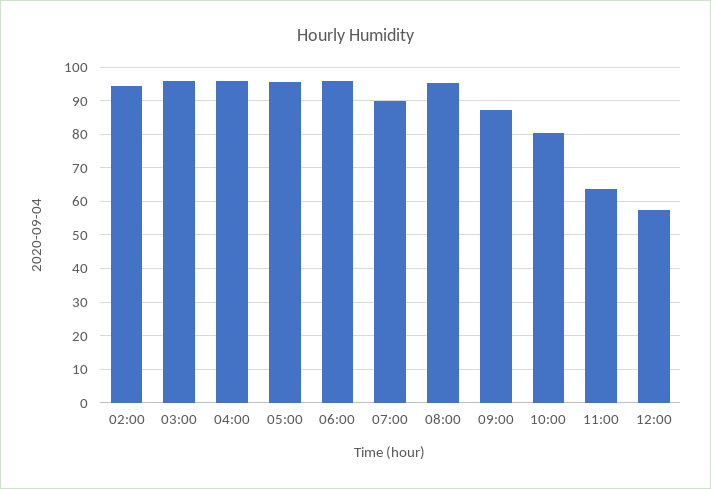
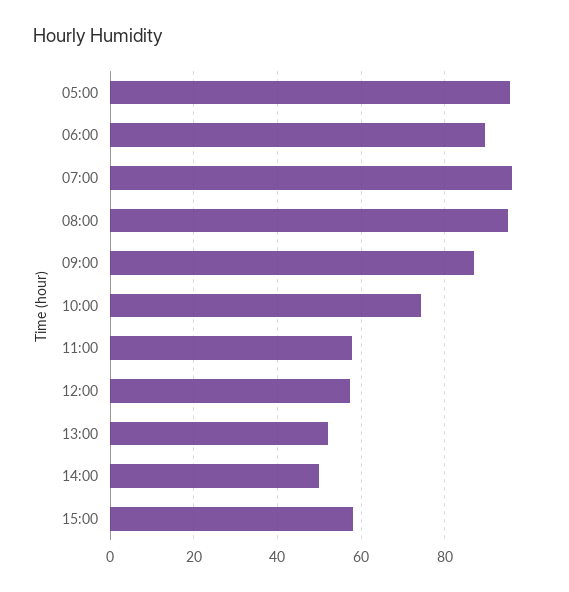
02:00: 94 -> none
03:00: 96 -> none
04:00: 96 -> none
06:00: 96 -> 90
07:00: 90 -> 96
10:00: 80 -> 74
11:00: 64 -> 58
13:00: none -> 52
14:00: none -> 50
15:00: none -> 58

